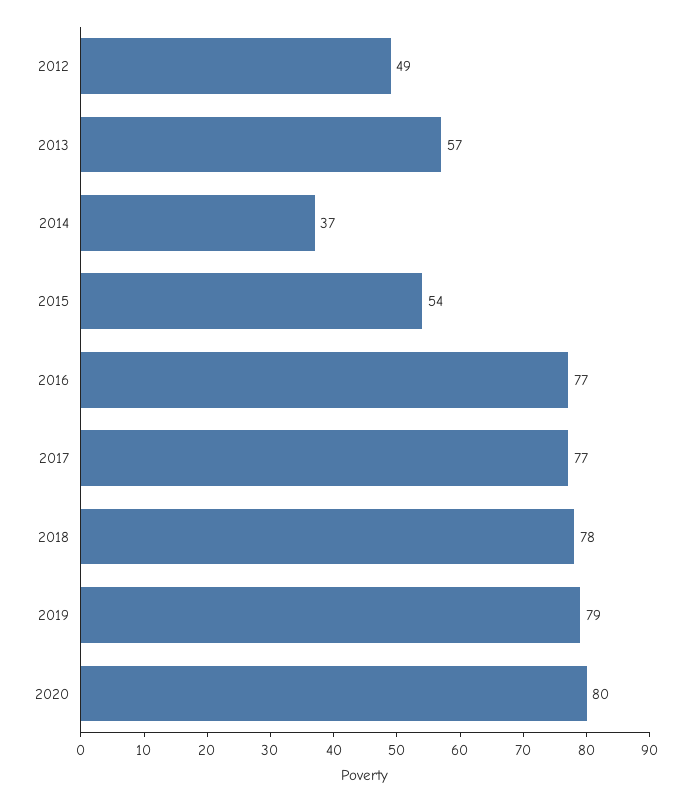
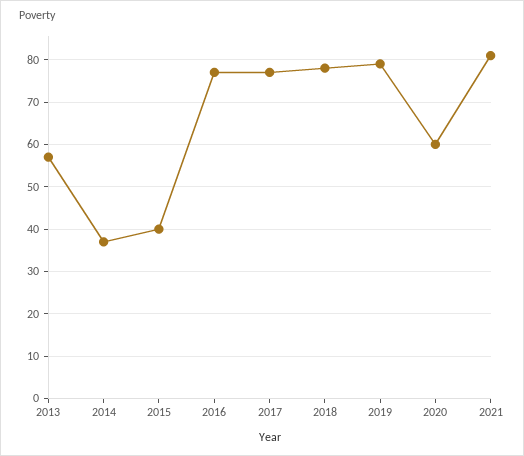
2012: 49 -> none
2015: 54 -> 40
2020: 80 -> 60
2021: none -> 80

